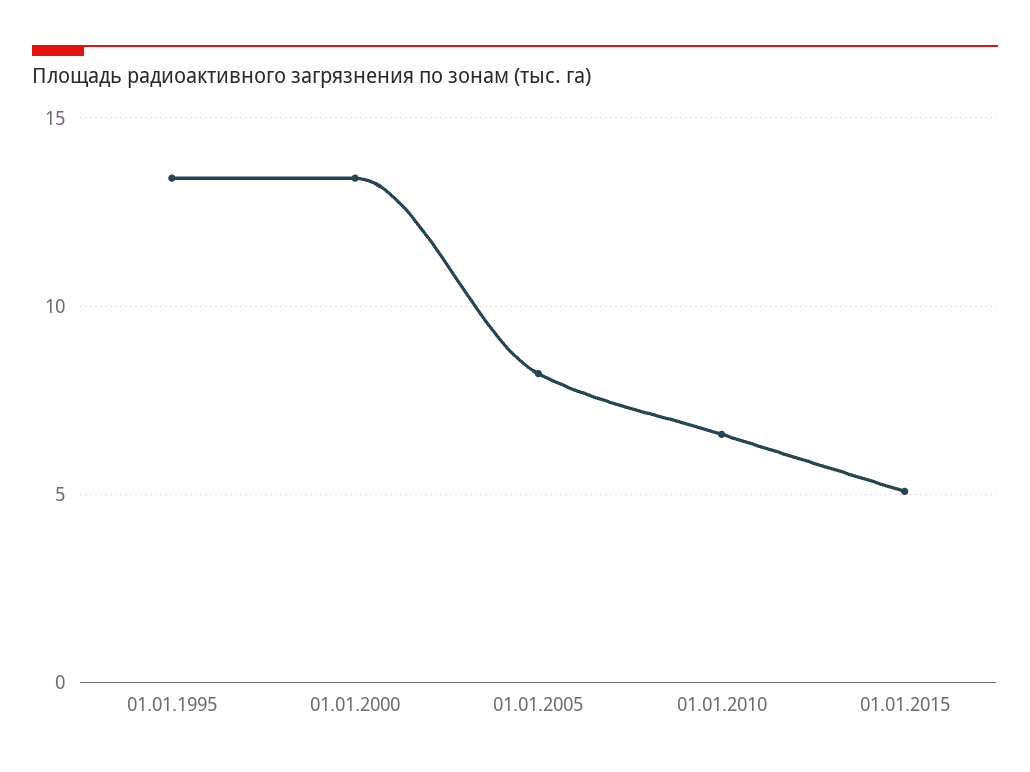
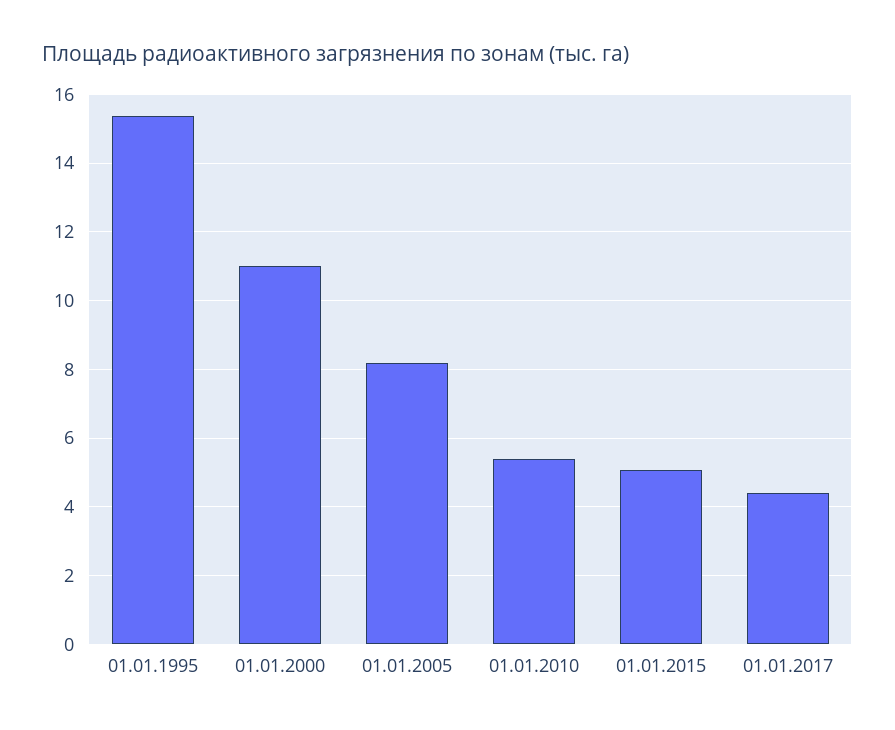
01.01.1995: 13.5 -> 15.4
01.01.2000: 13.5 -> 11
01.01.2010: 6.5 -> 5.4
01.01.2017: none -> 4.4

